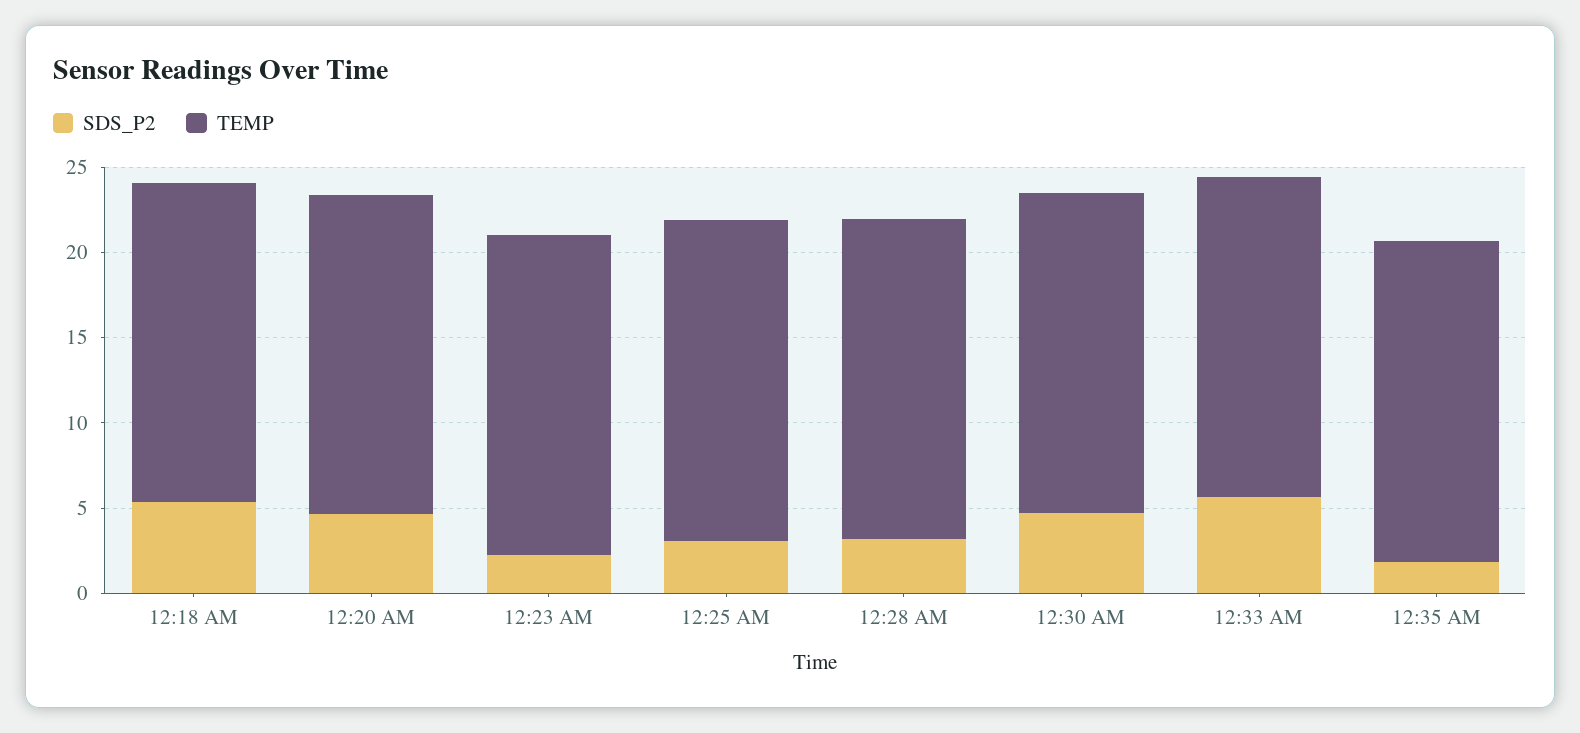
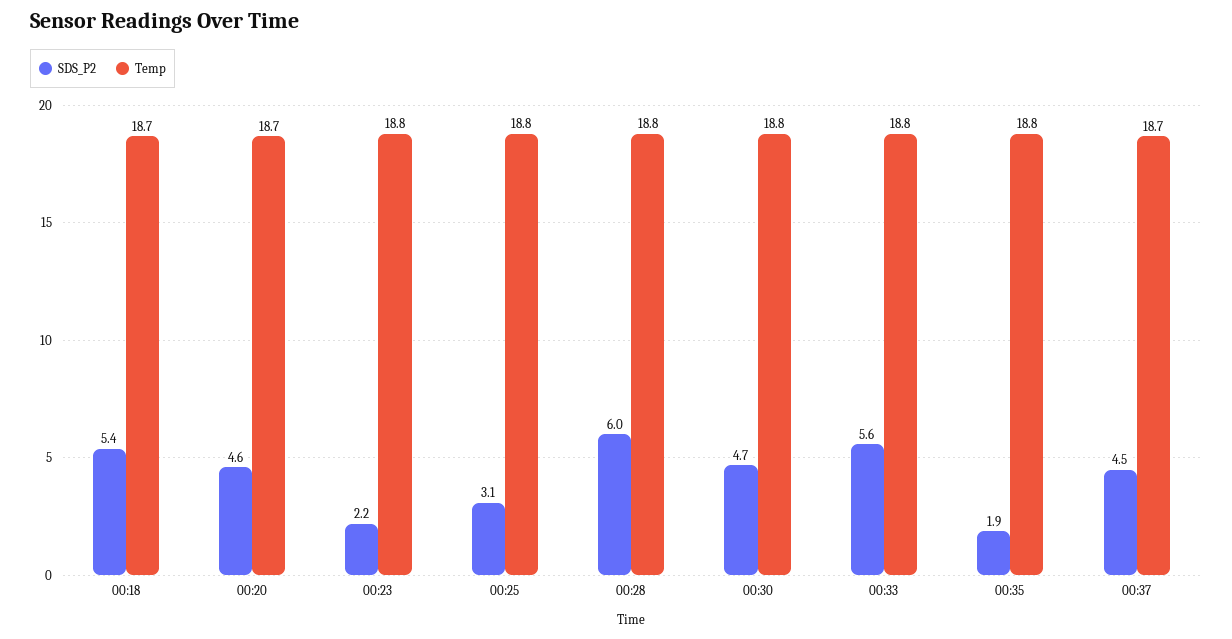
SDS_P2, 12:28 AM: 3 -> 6
SDS_P2, 00:37: none -> 4.5
TEMP, 00:37: none -> 18.7

